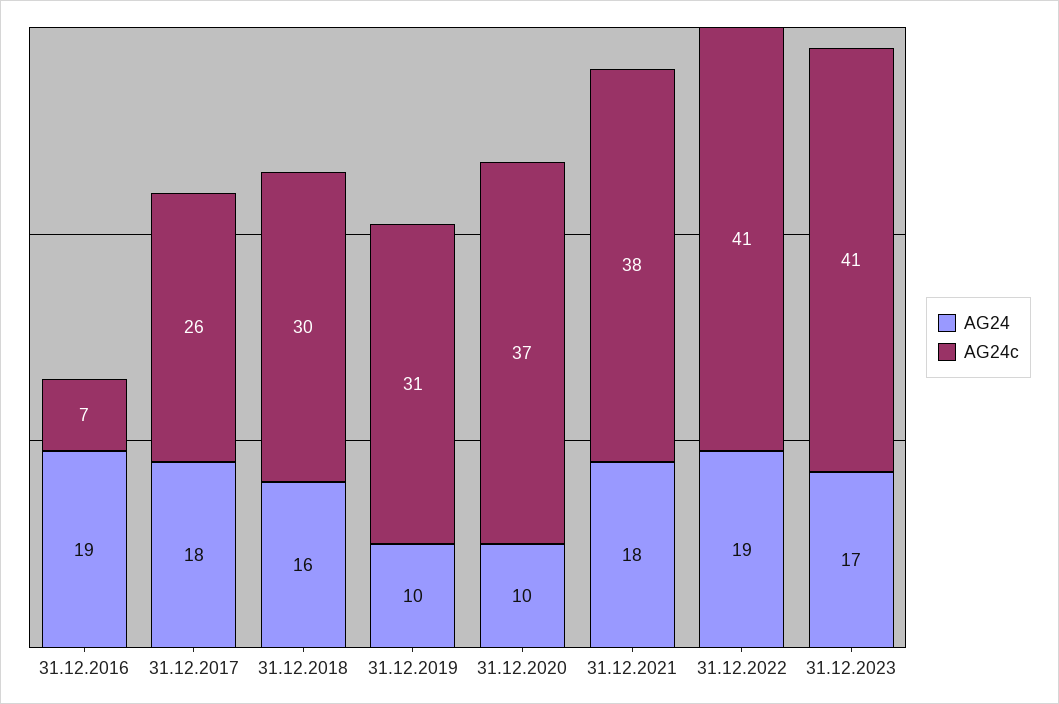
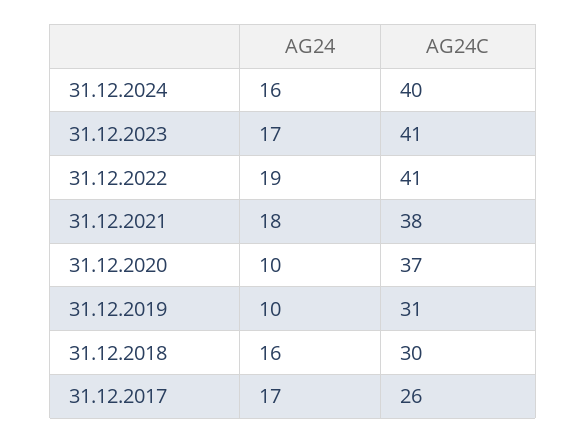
AG24, 31.12.2016: 19 -> none
AG24c, 31.12.2016: 7 -> none
AG24, 31.12.2017: 18 -> 17
AG24, 31.12.2024: none -> 16
AG24c, 31.12.2024: none -> 40

